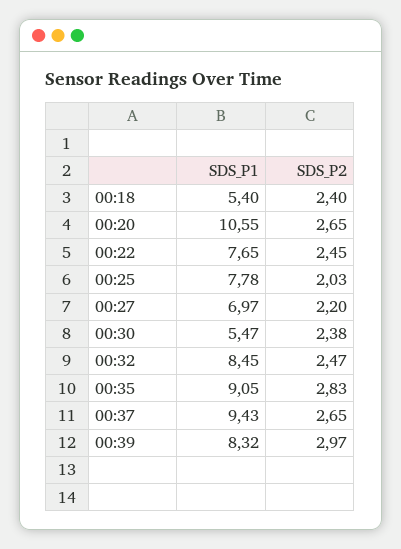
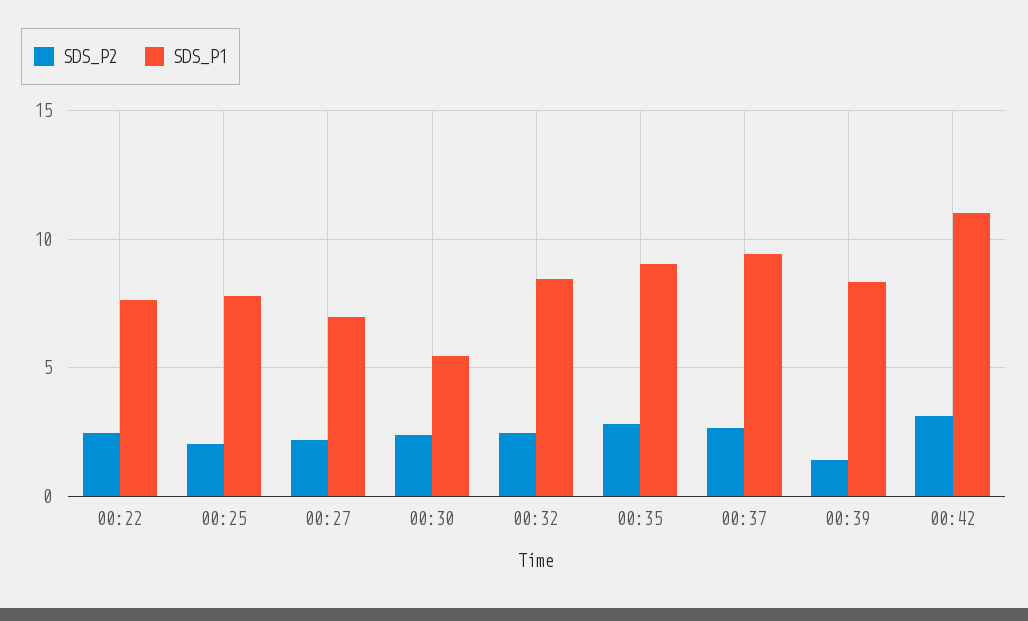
SDS_P1, 00:18: 5.4 -> none
SDS_P2, 00:18: 2.4 -> none
SDS_P1, 00:20: 10.55 -> none
SDS_P2, 00:20: 2.65 -> none
SDS_P2, 00:39: 2.97 -> 1.5
SDS_P2, 00:42: none -> 3
SDS_P1, 00:42: none -> 11

